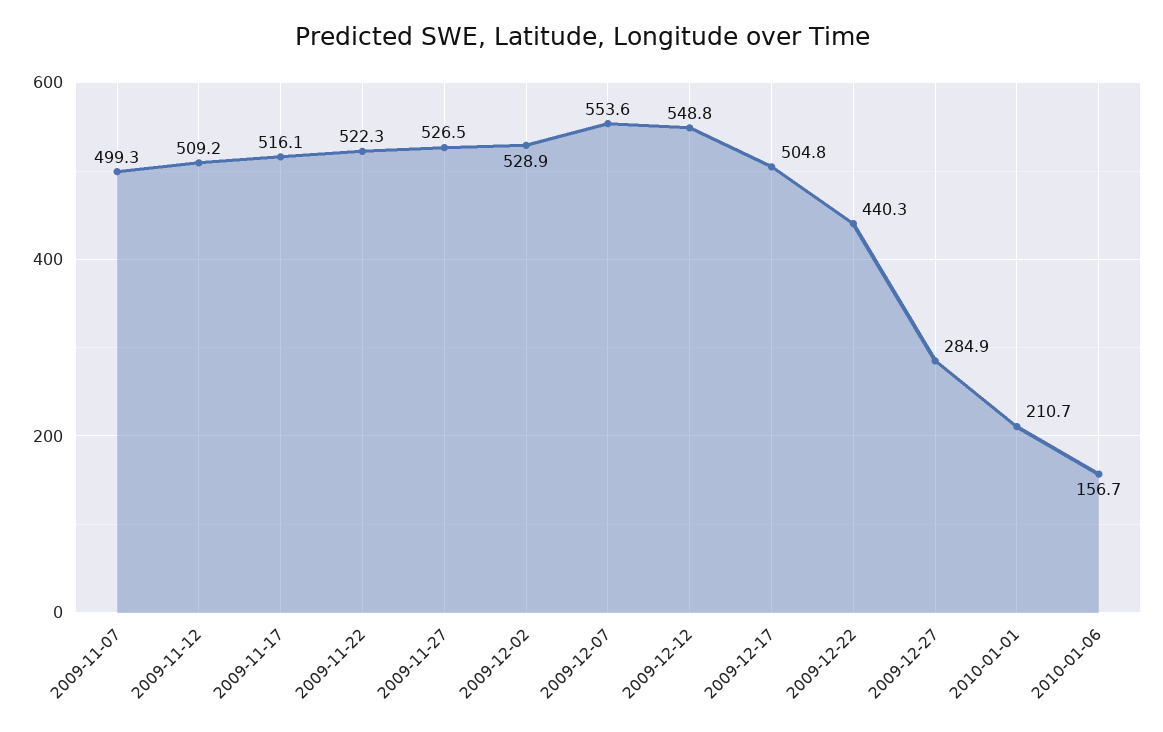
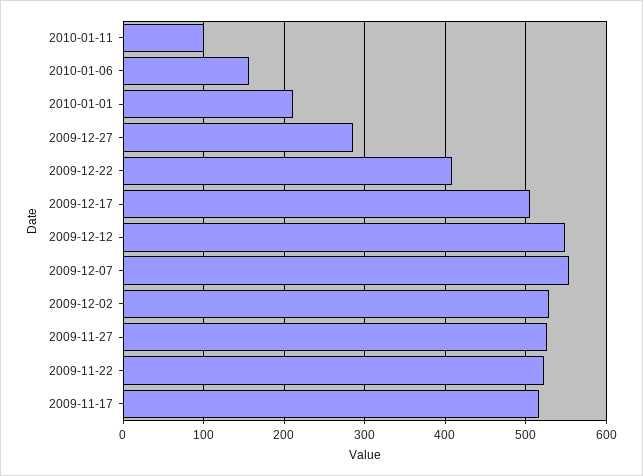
2009-11-07: 499.3 -> none
2009-11-12: 509.2 -> none
2009-12-22: 440.3 -> 410
2010-01-11: none -> 100

